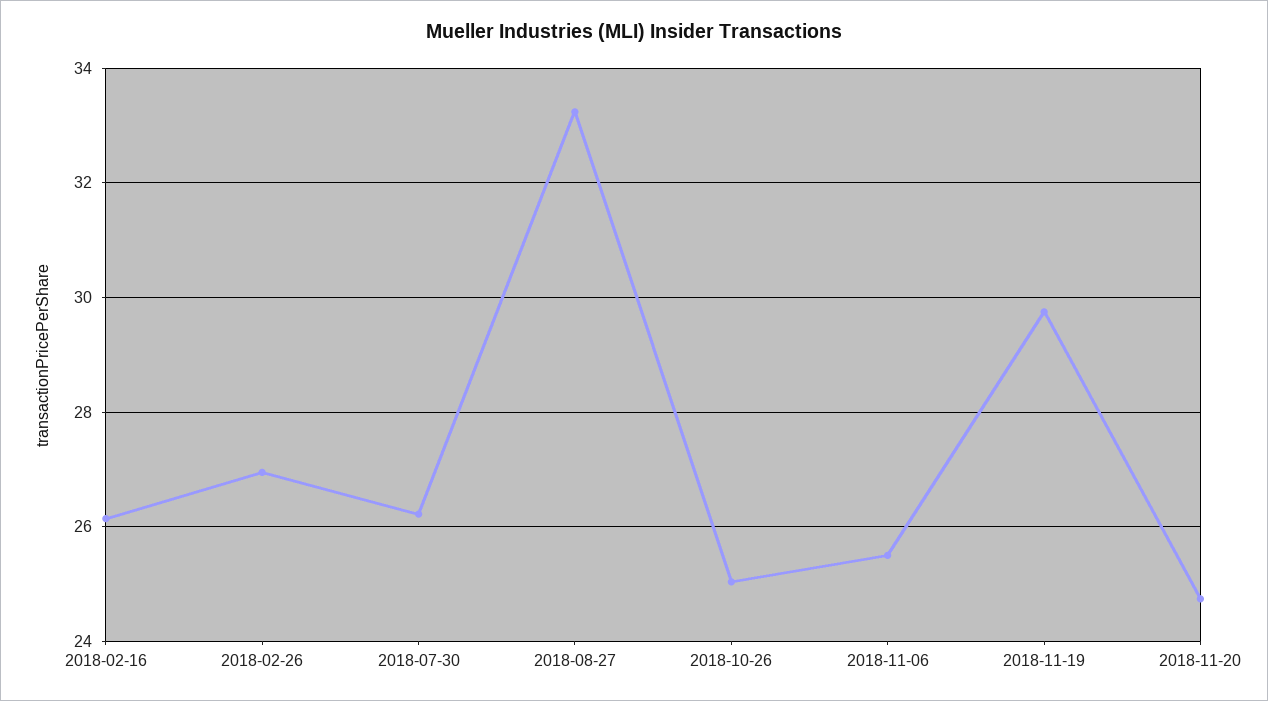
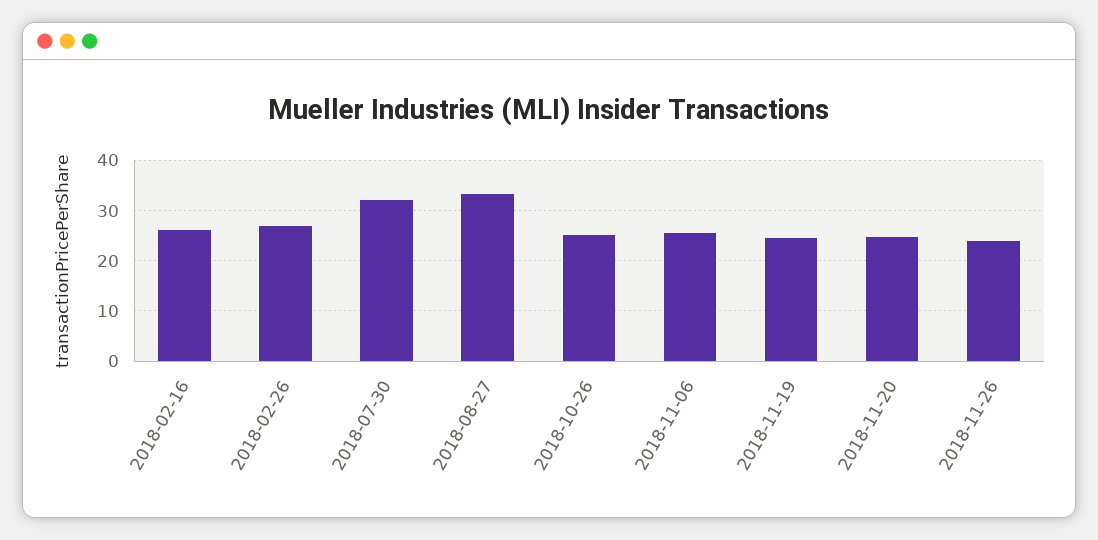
2018-07-30: 26.2 -> 32
2018-11-19: 29.8 -> 24
2018-11-26: none -> 24

